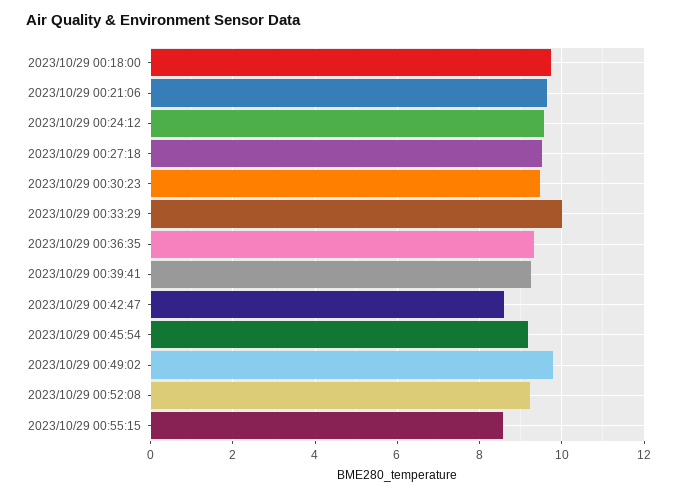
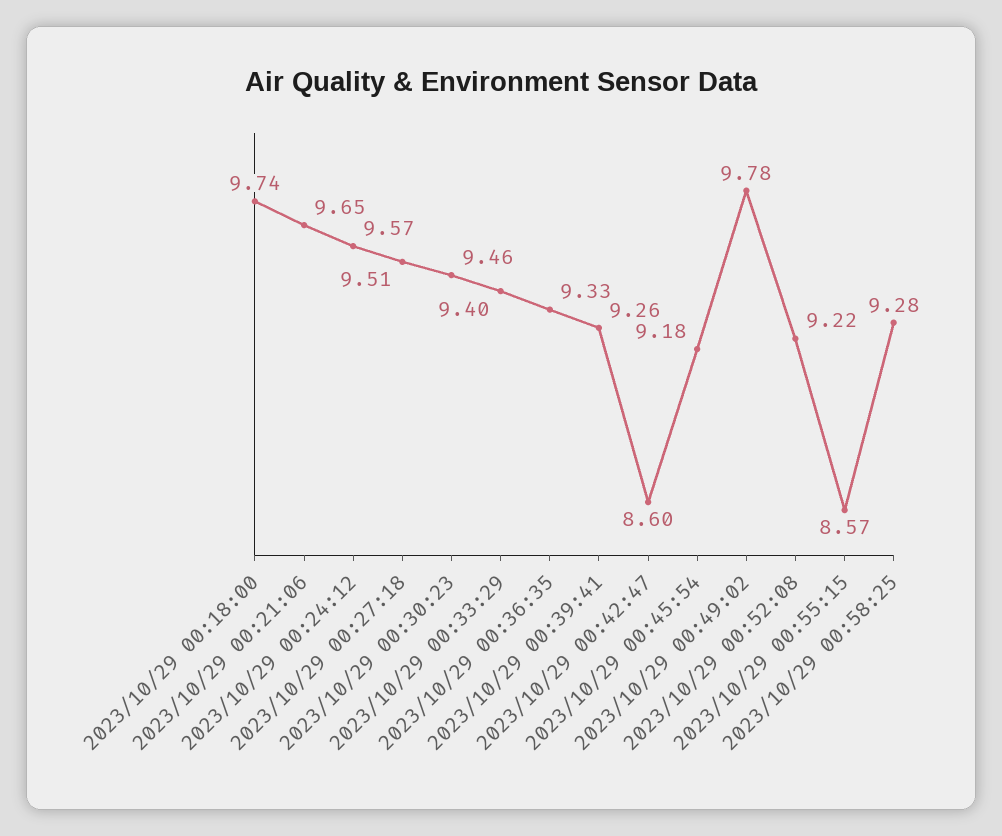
2023/10/29 00:33:29: 10 -> 9.4
2023/10/29 00:58:25: none -> 9.28

